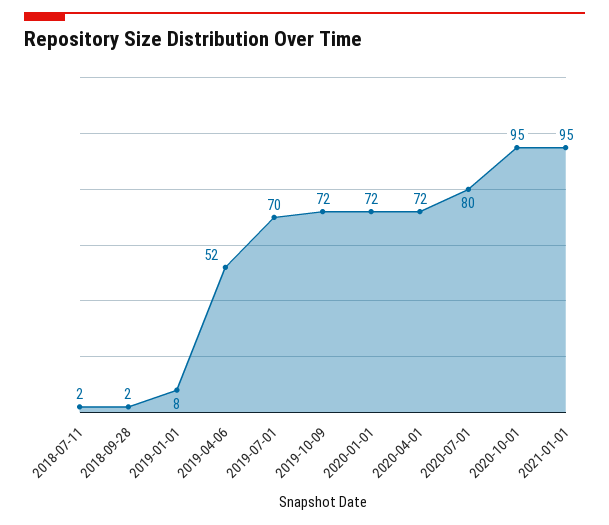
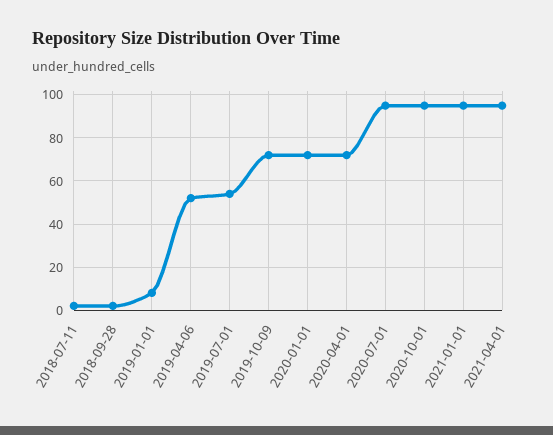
2019-07-01: 70 -> 55
2020-07-01: 80 -> 95
2021-04-01: none -> 95

